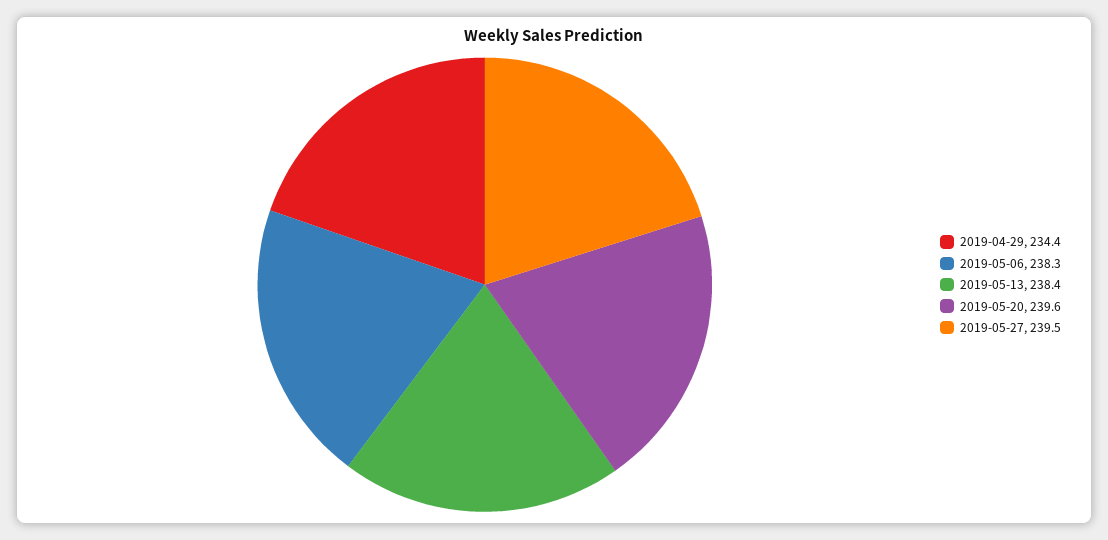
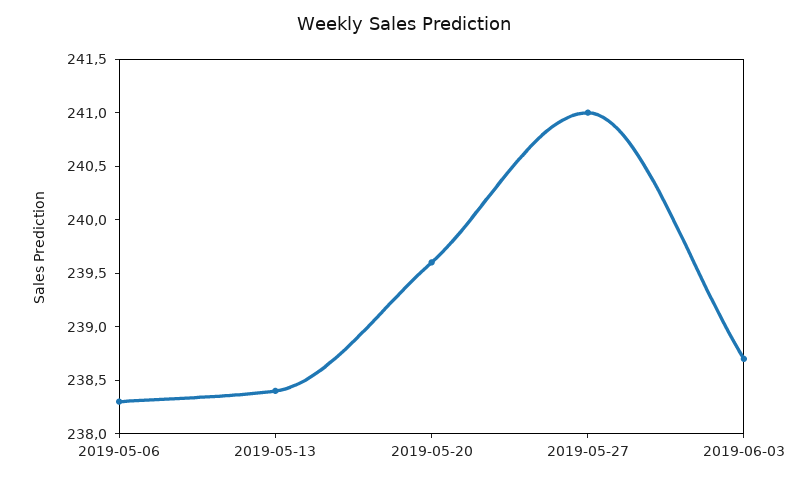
2019-04-29: 234.4 -> none
2019-05-27: 239.5 -> 241
2019-06-03: none -> 238.7

